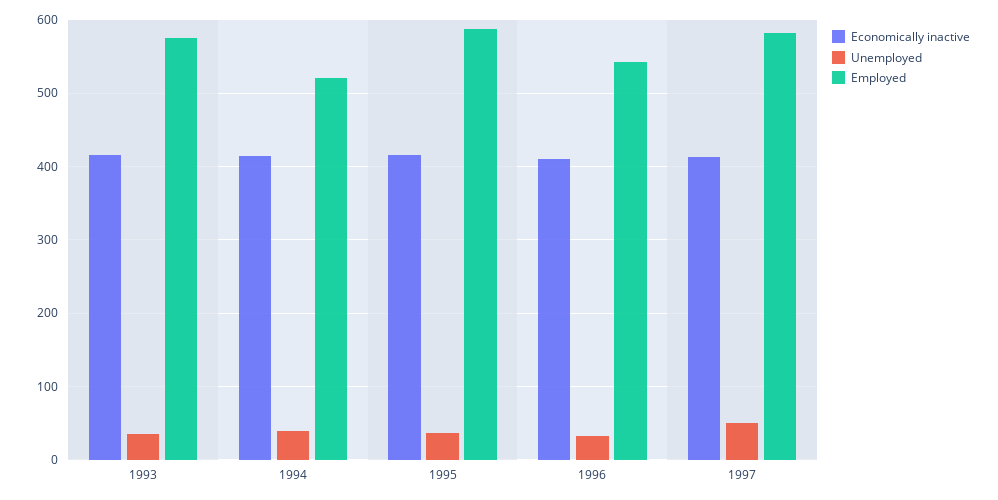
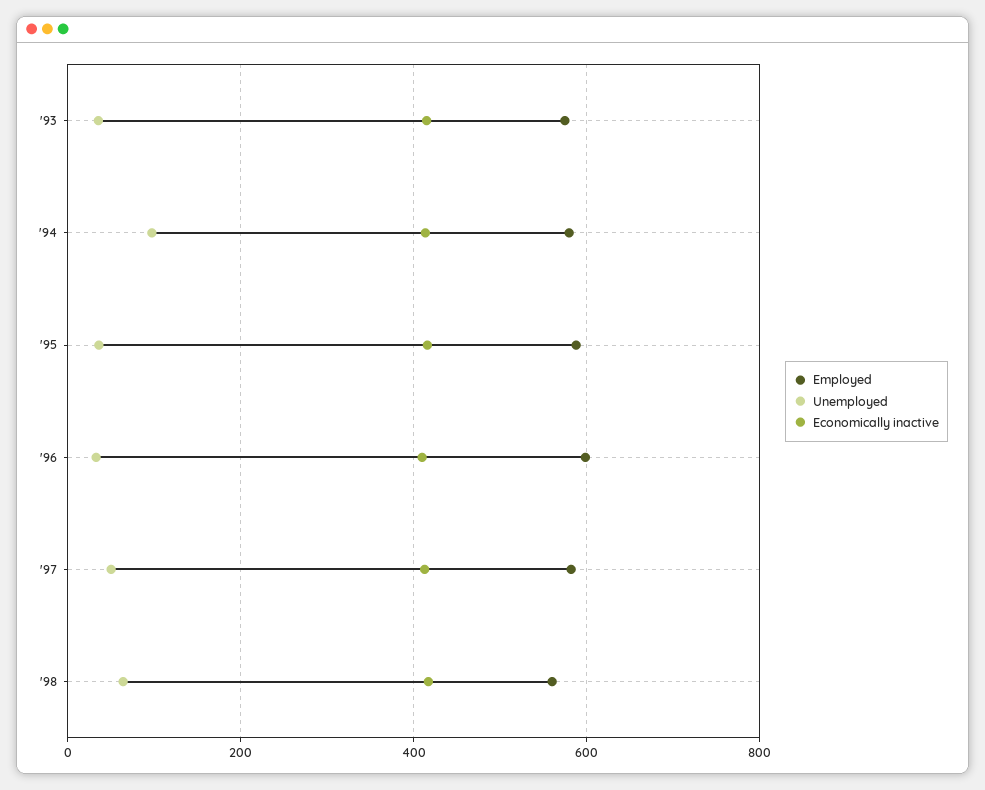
Unemployed, 1994: 40 -> 100
Employed, 1994: 520 -> 580
Employed, 1996: 540 -> 600
Employed, '98: none -> 560
Unemployed, '98: none -> 60
Economically inactive, '98: none -> 420

